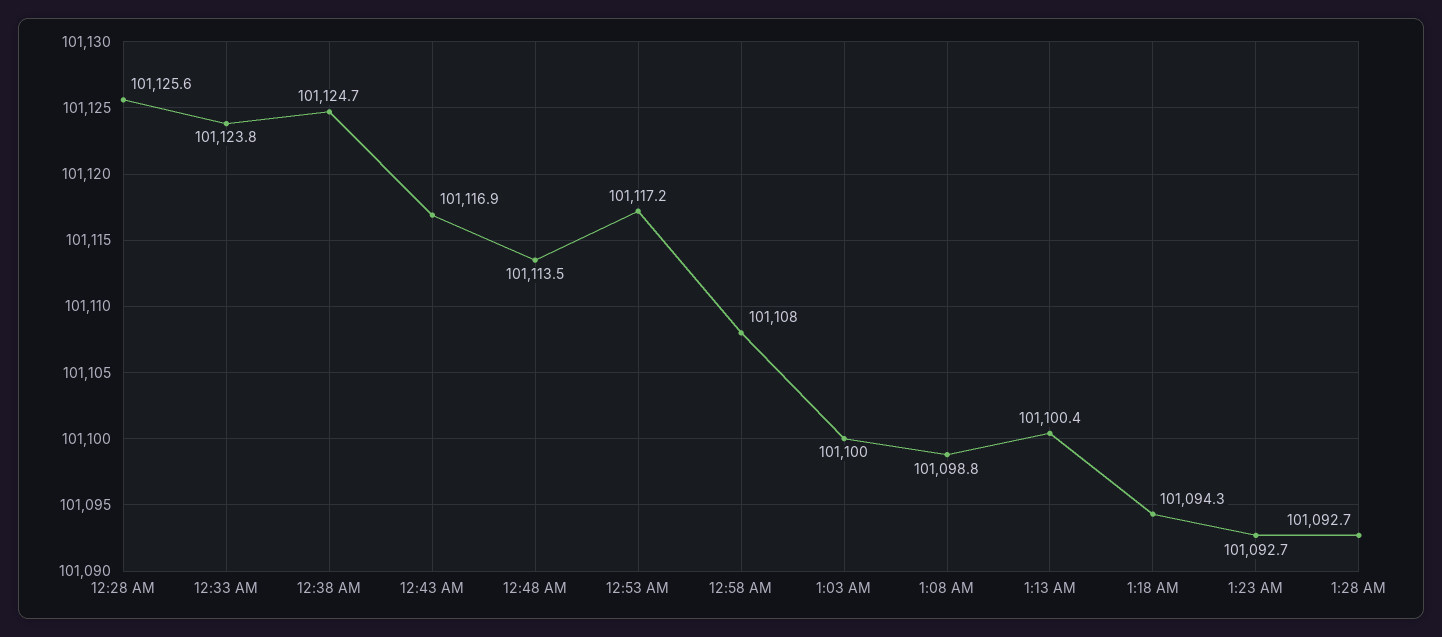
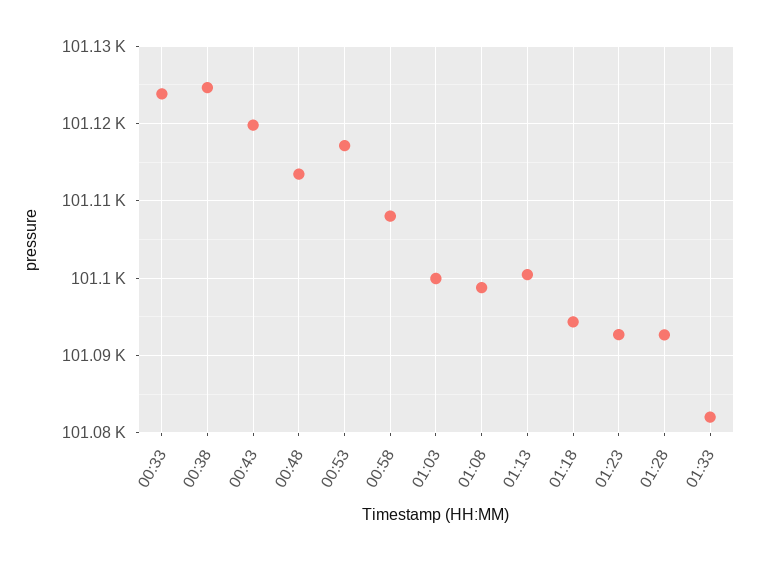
12:28 AM: 101125.6 -> none
12:43 AM: 101116.9 -> 101120
01:33: none -> 101082

